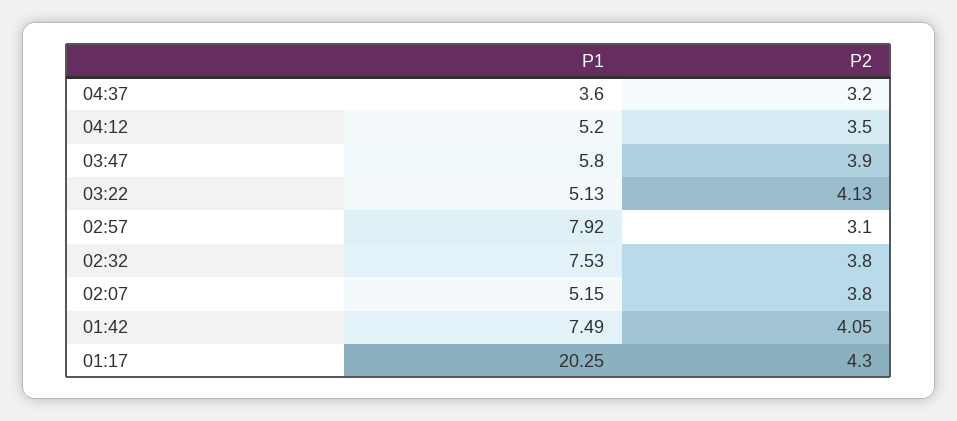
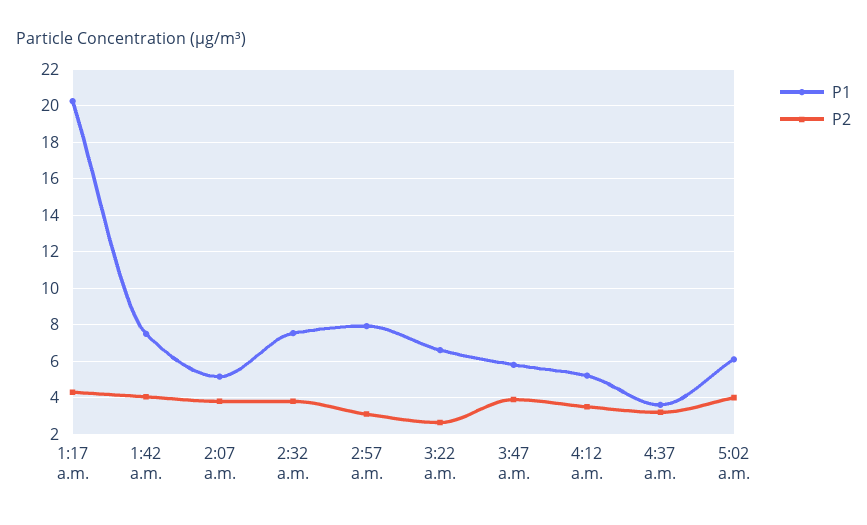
P1, 03:22: 5.13 -> 6.5
P2, 03:22: 4.13 -> 2.5
P1, 5:02 a.m.: none -> 6
P2, 5:02 a.m.: none -> 4

